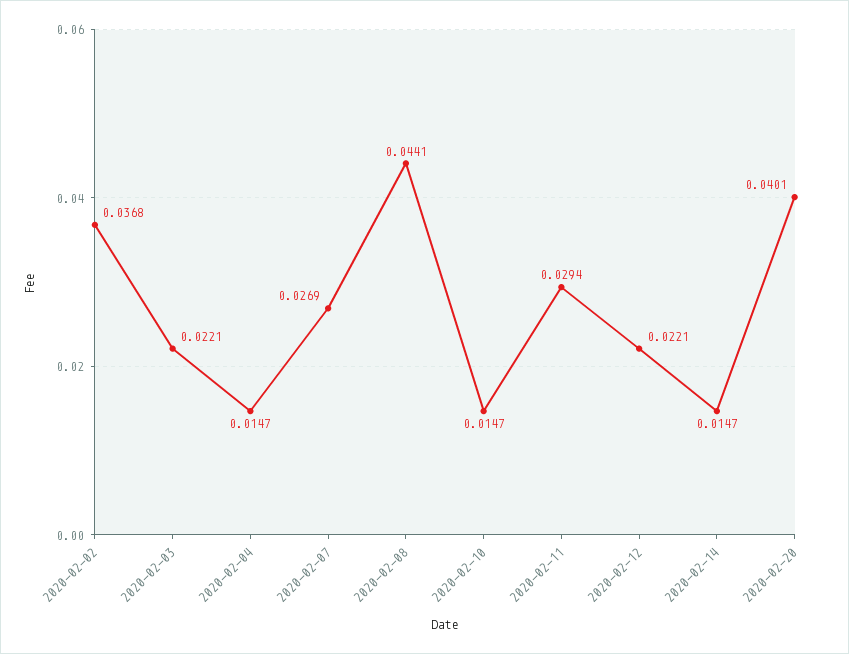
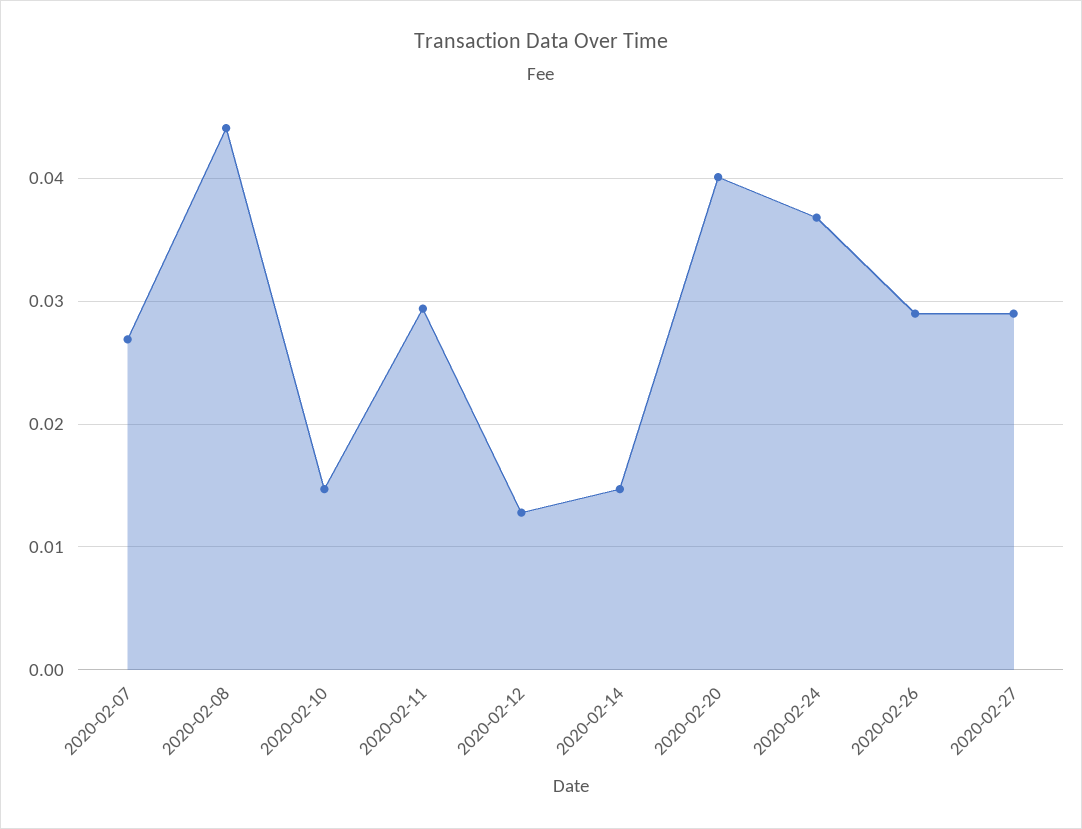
2020-02-02: 0.0368 -> none
2020-02-03: 0.0221 -> none
2020-02-04: 0.0147 -> none
2020-02-12: 0.0221 -> 0.013
2020-02-24: none -> 0.037
2020-02-26: none -> 0.029
2020-02-27: none -> 0.029

